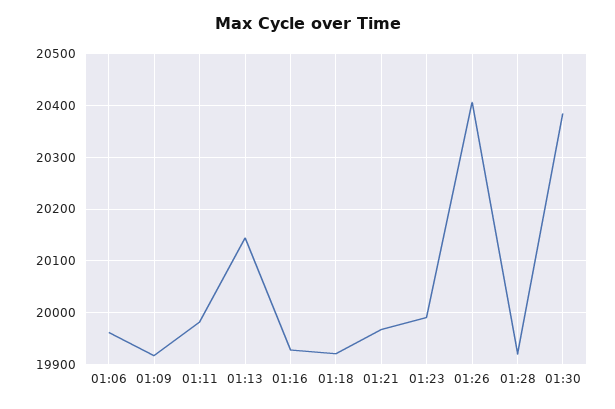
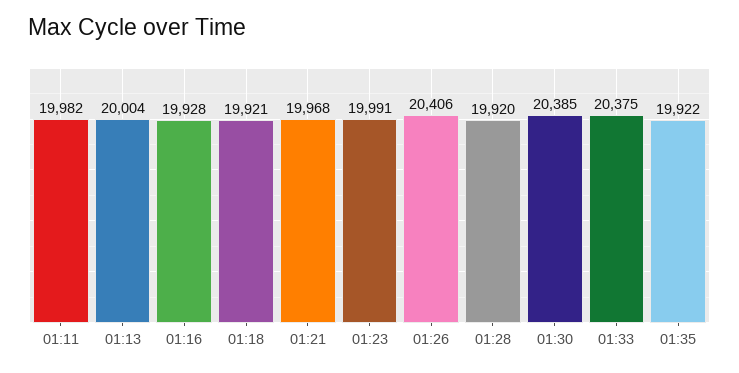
01:06: 19960 -> none
01:09: 19920 -> none
01:13: 20140 -> 20004
01:33: none -> 20375
01:35: none -> 19922

